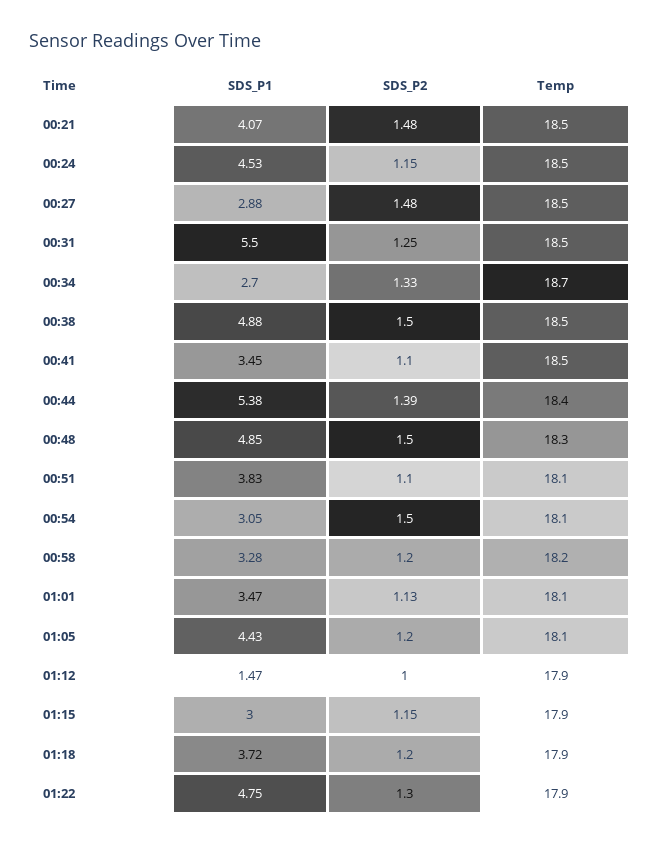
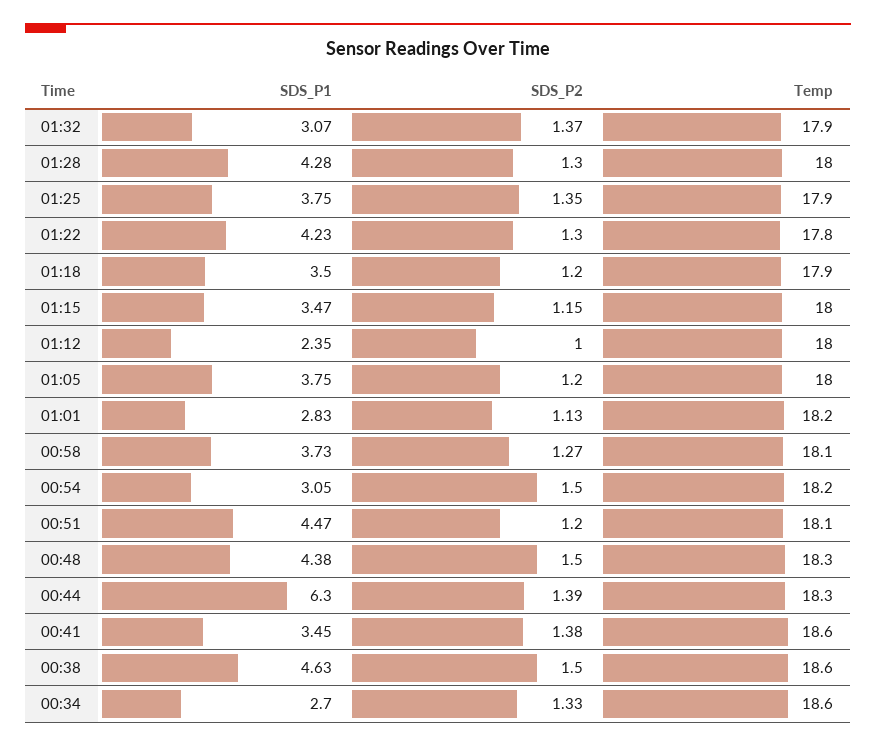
SDS_P1, 00:21: 4.07 -> none
SDS_P2, 00:21: 1.48 -> none
Temp, 00:21: 18.5 -> none
SDS_P1, 00:24: 4.53 -> none
SDS_P2, 00:24: 1.15 -> none
Temp, 00:24: 18.5 -> none
SDS_P1, 00:27: 2.88 -> none
SDS_P2, 00:27: 1.48 -> none
Temp, 00:27: 18.5 -> none
SDS_P1, 00:31: 5.5 -> none
SDS_P2, 00:31: 1.25 -> none
Temp, 00:31: 18.5 -> none
Temp, 00:34: 18.7 -> 18.6
SDS_P1, 00:38: 4.88 -> 4.63
Temp, 00:38: 18.5 -> 18.6
SDS_P2, 00:41: 1.1 -> 1.38
Temp, 00:41: 18.5 -> 18.6
SDS_P1, 00:44: 5.38 -> 6.3
Temp, 00:44: 18.4 -> 18.3
SDS_P1, 00:48: 4.85 -> 4.38
SDS_P1, 00:51: 3.83 -> 4.47
SDS_P2, 00:51: 1.1 -> 1.2
Temp, 00:54: 18.1 -> 18.2
SDS_P1, 00:58: 3.28 -> 3.73
SDS_P2, 00:58: 1.2 -> 1.27
Temp, 00:58: 18.2 -> 18.1
SDS_P1, 01:01: 3.47 -> 2.83
Temp, 01:01: 18.1 -> 18.2
SDS_P1, 01:05: 4.43 -> 3.75
Temp, 01:05: 18.1 -> 18
SDS_P1, 01:12: 1.47 -> 2.35
Temp, 01:12: 17.9 -> 18
SDS_P1, 01:15: 3 -> 3.47
Temp, 01:15: 17.9 -> 18
SDS_P1, 01:18: 3.72 -> 3.5
SDS_P1, 01:22: 4.75 -> 4.23
Temp, 01:22: 17.9 -> 17.8
SDS_P1, 01:32: none -> 3.07
SDS_P2, 01:32: none -> 1.37
Temp, 01:32: none -> 17.9
SDS_P1, 01:28: none -> 4.28
SDS_P2, 01:28: none -> 1.3
Temp, 01:28: none -> 18
SDS_P1, 01:25: none -> 3.75
SDS_P2, 01:25: none -> 1.35
Temp, 01:25: none -> 17.9

